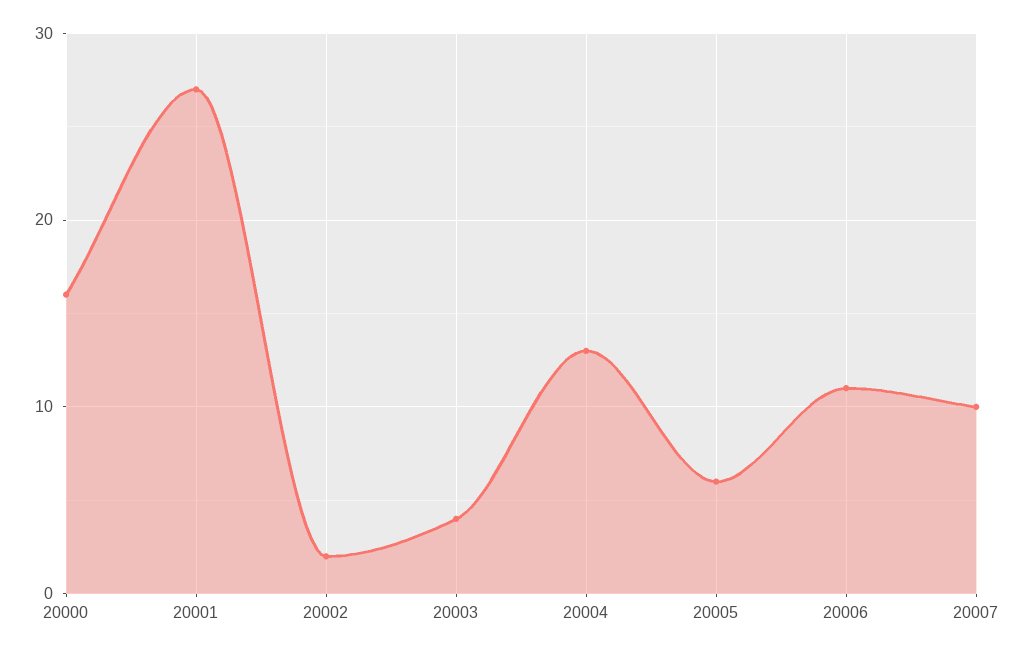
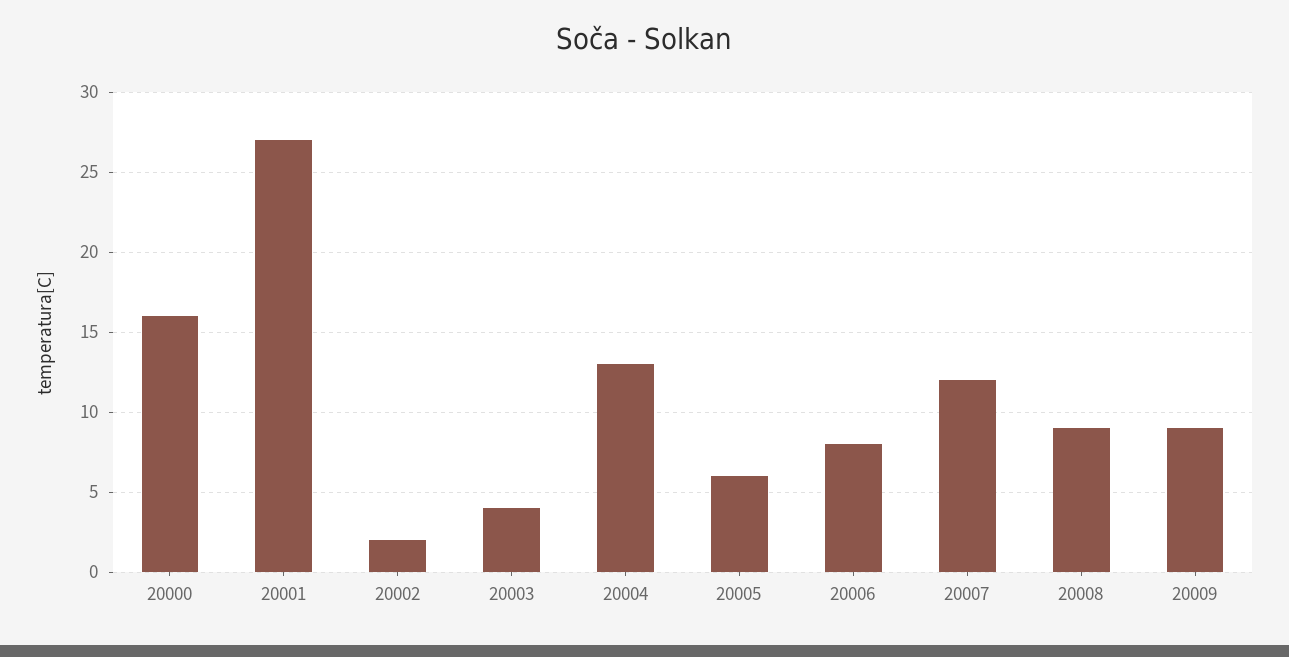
20006: 11 -> 8
20007: 10 -> 12
20008: none -> 9
20009: none -> 9

